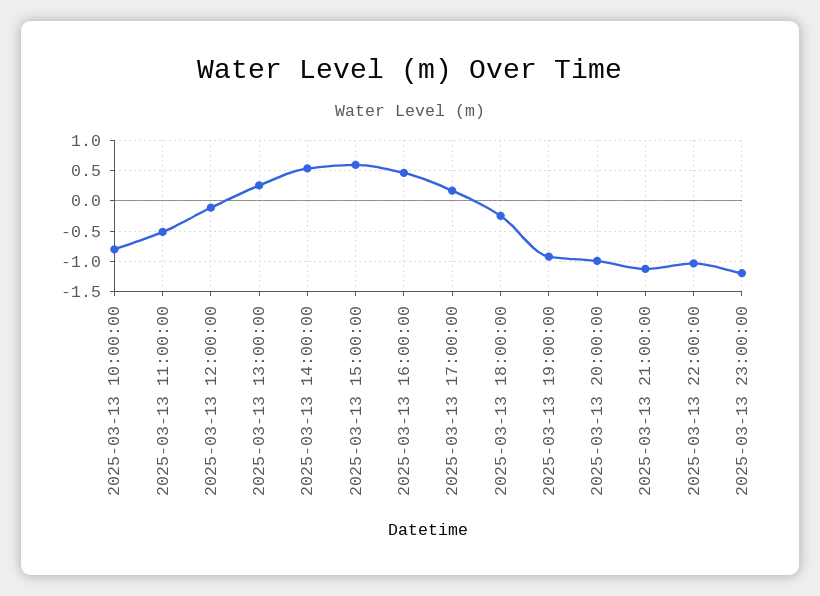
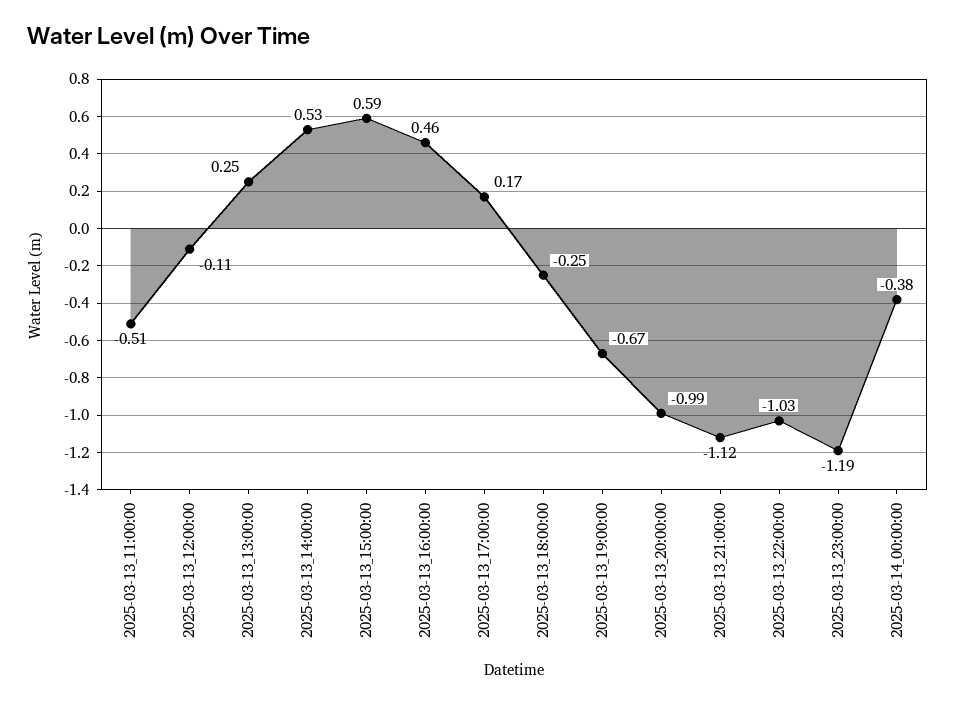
2025-03-13 10:00:00: -0.8 -> none
2025-03-13 19:00:00: -0.9 -> -0.67
2025-03-14_00:00:00: none -> -0.38

